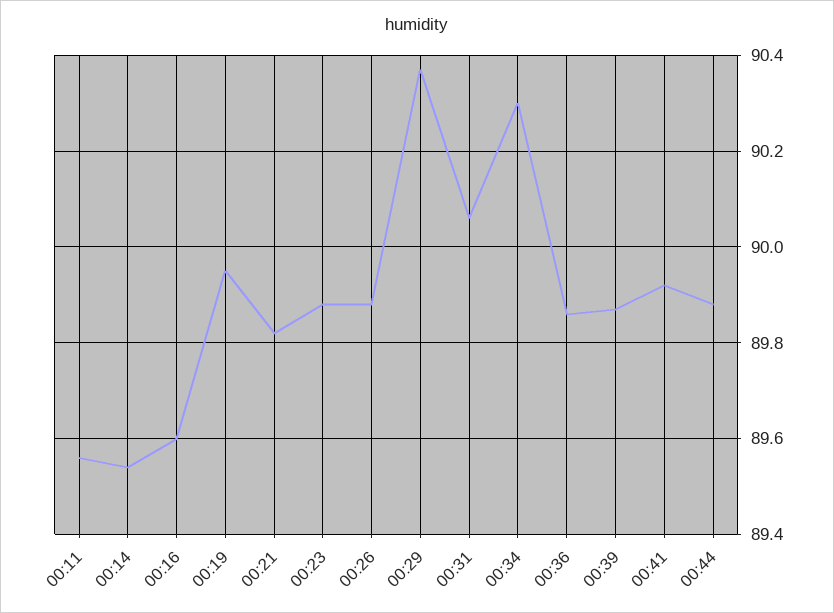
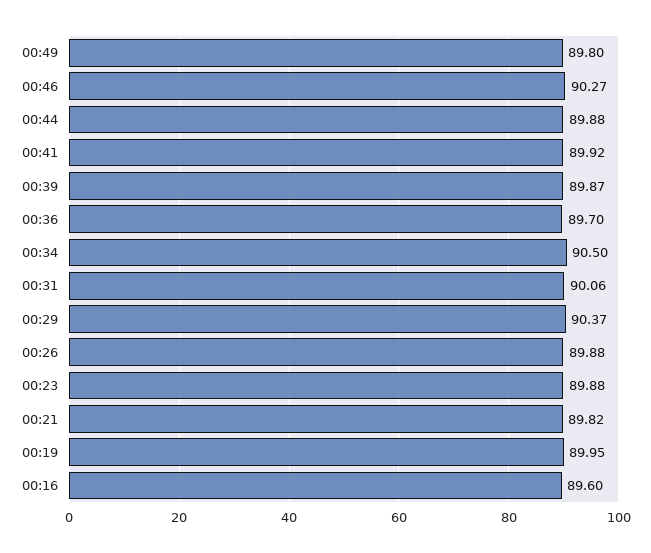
00:11: 89.55 -> none
00:14: 89.55 -> none
00:34: 90.3 -> 90.5
00:36: 89.85 -> 89.7
00:49: none -> 89.8
00:46: none -> 90.27

